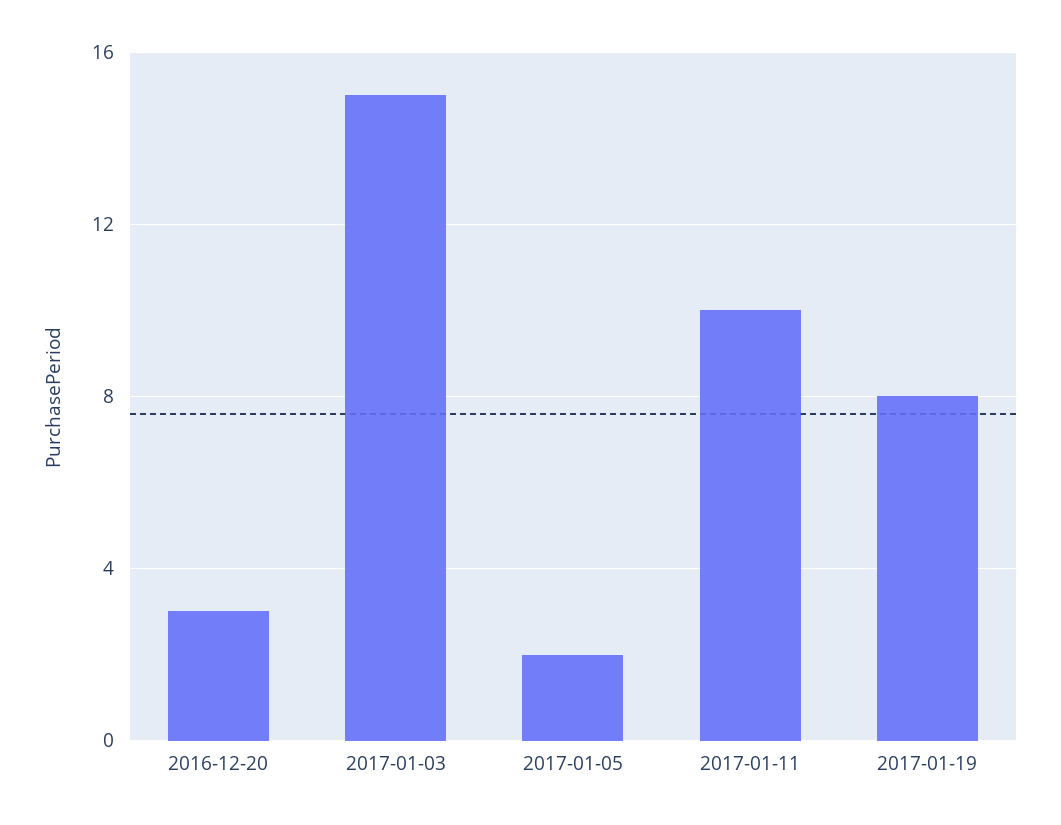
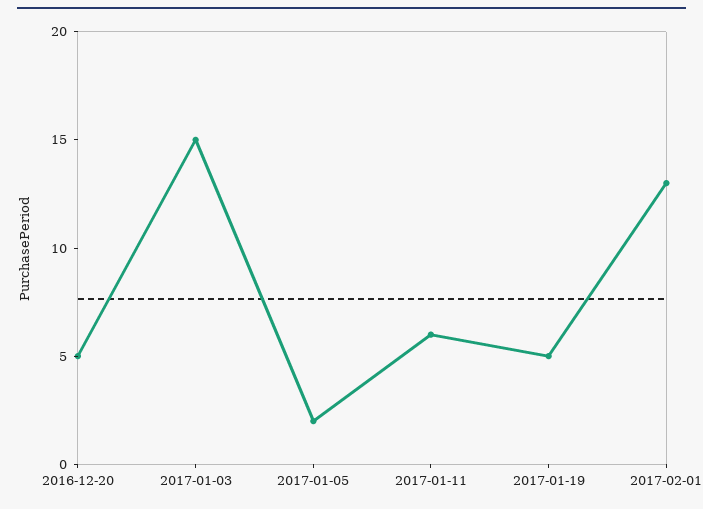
2016-12-20: 3 -> 5
2017-01-11: 10 -> 6
2017-01-19: 8 -> 5
2017-02-01: none -> 13

